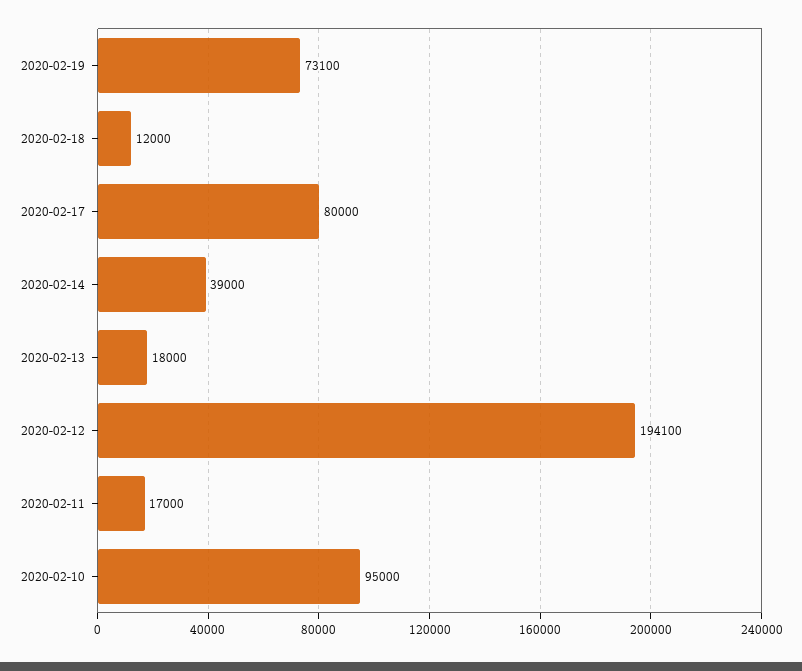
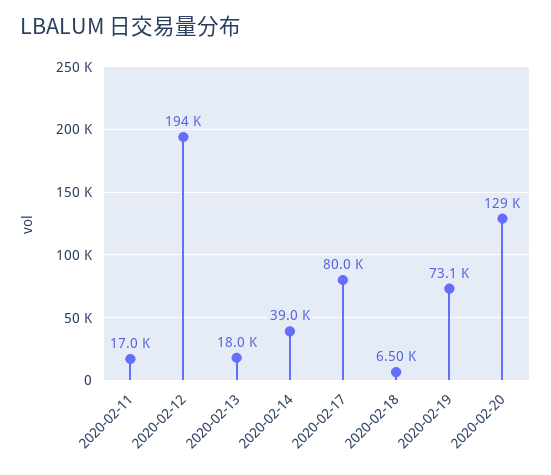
2020-02-18: 12000 -> 6500
2020-02-10: 95000 -> none
2020-02-20: none -> 129000

